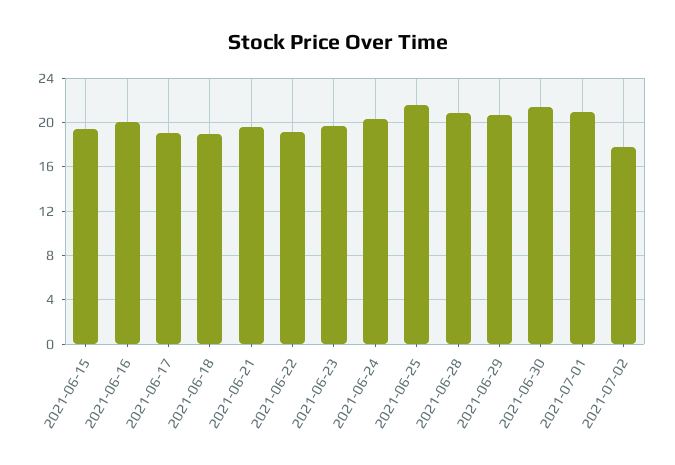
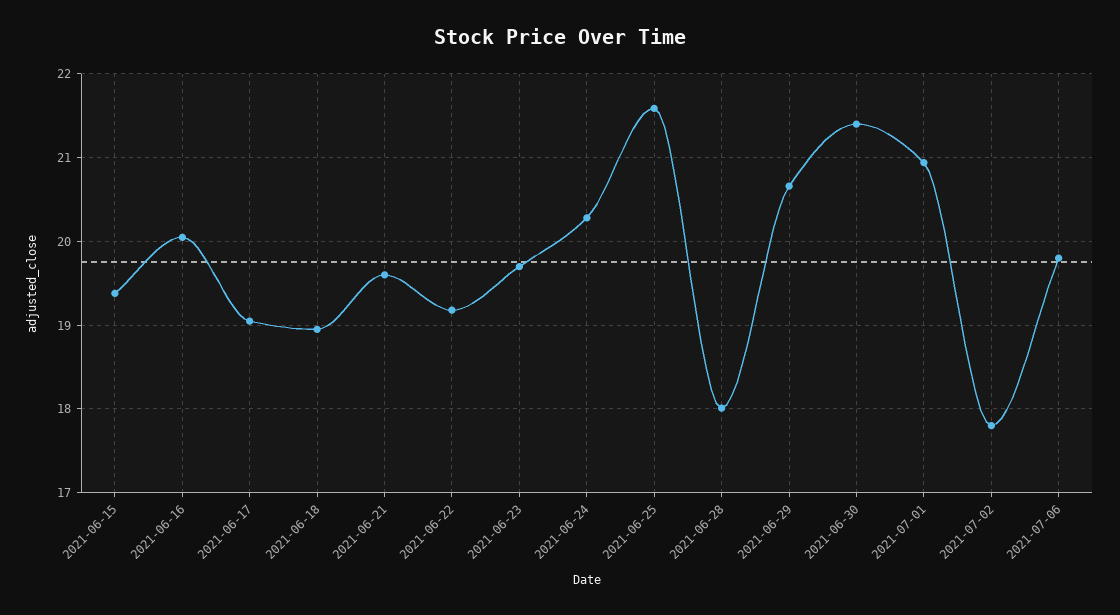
2021-06-28: 21 -> 18
2021-07-06: none -> 19.8

